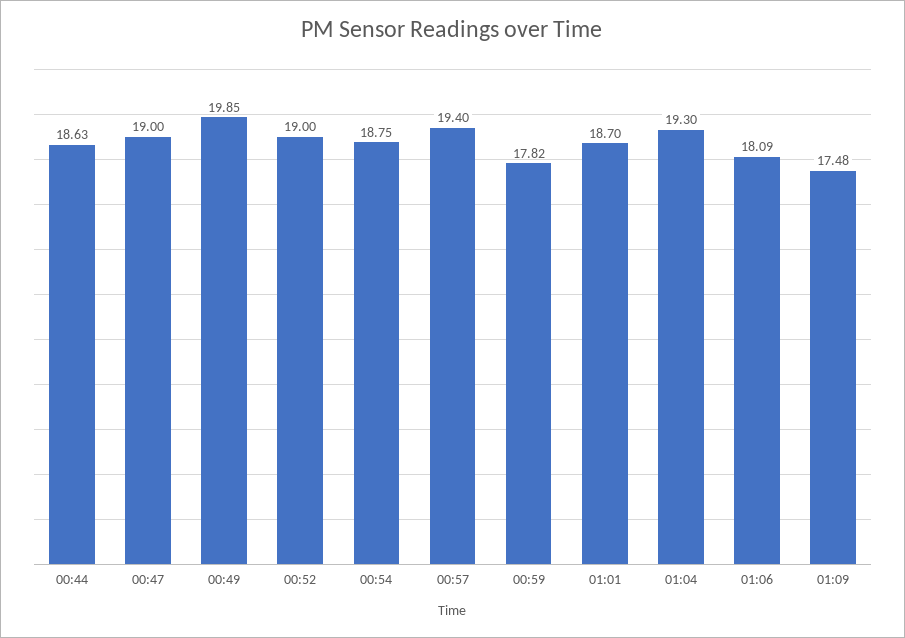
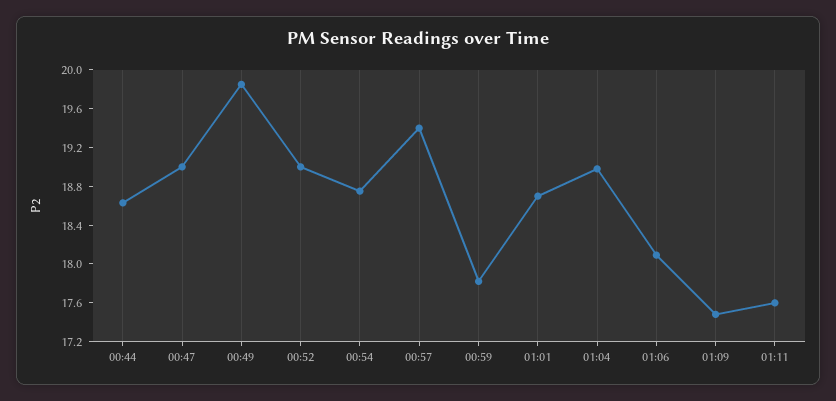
01:04: 19.3 -> 19
01:11: none -> 17.6

